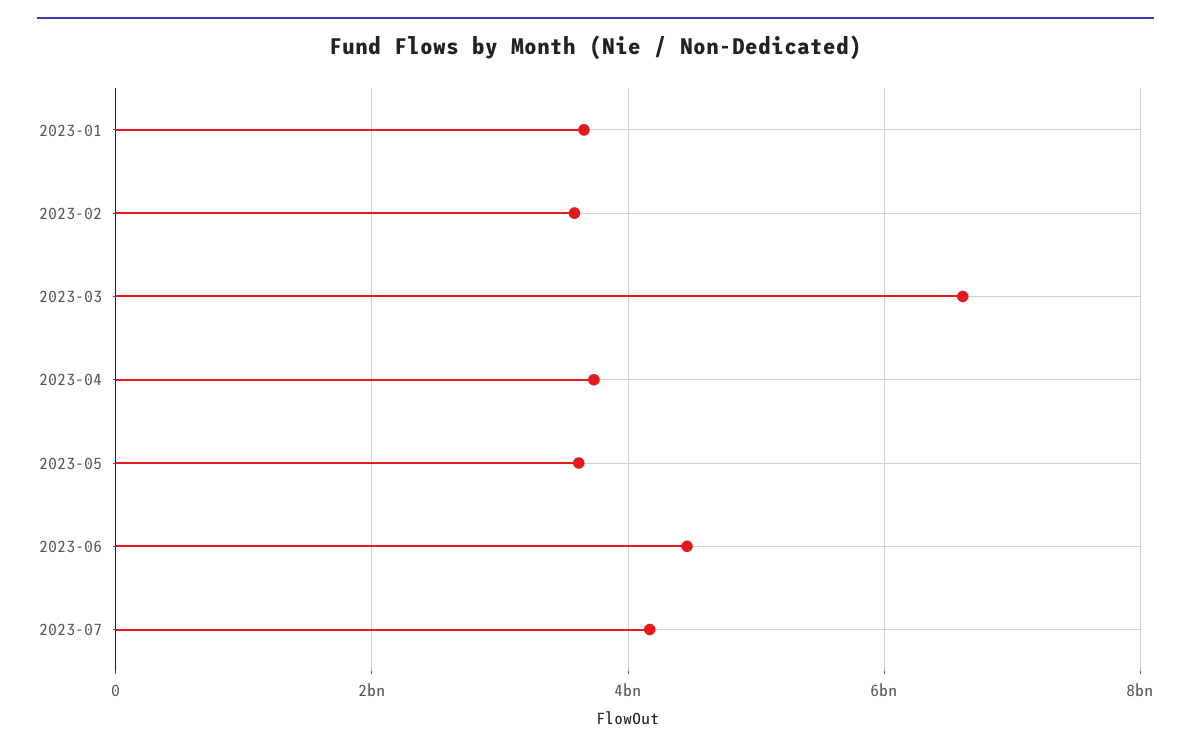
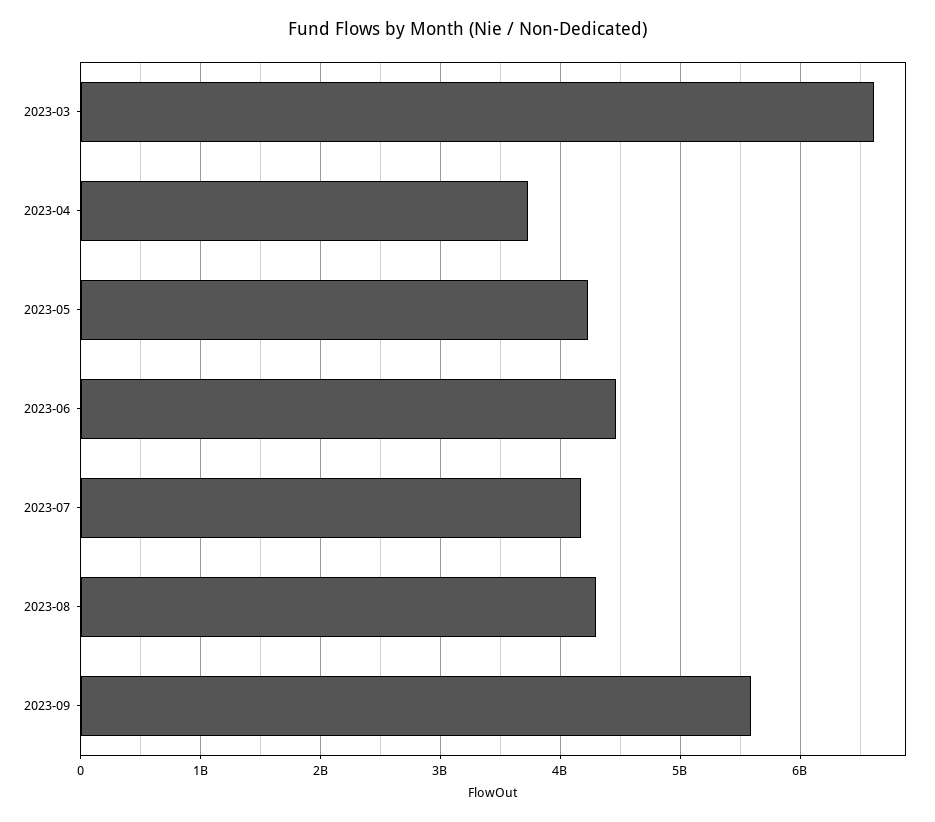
2023-01: 3600000000 -> none
2023-02: 3600000000 -> none
2023-05: 3600000000 -> 4200000000
2023-08: none -> 4300000000
2023-09: none -> 5600000000

